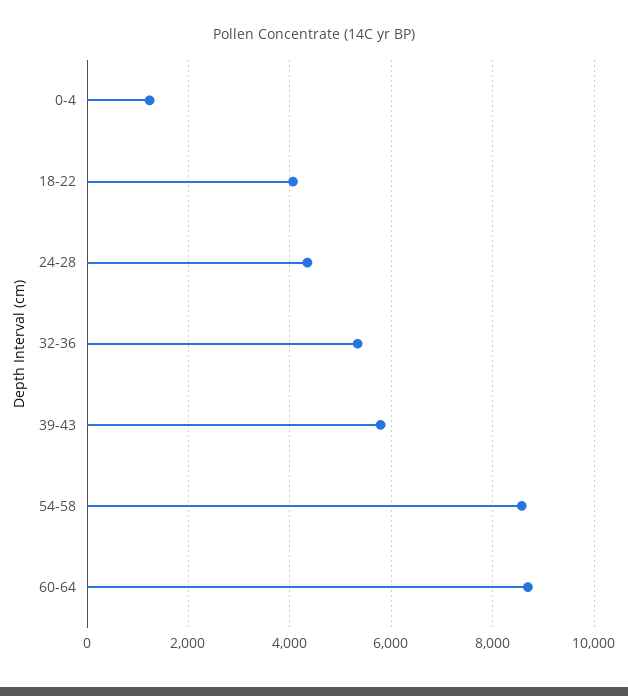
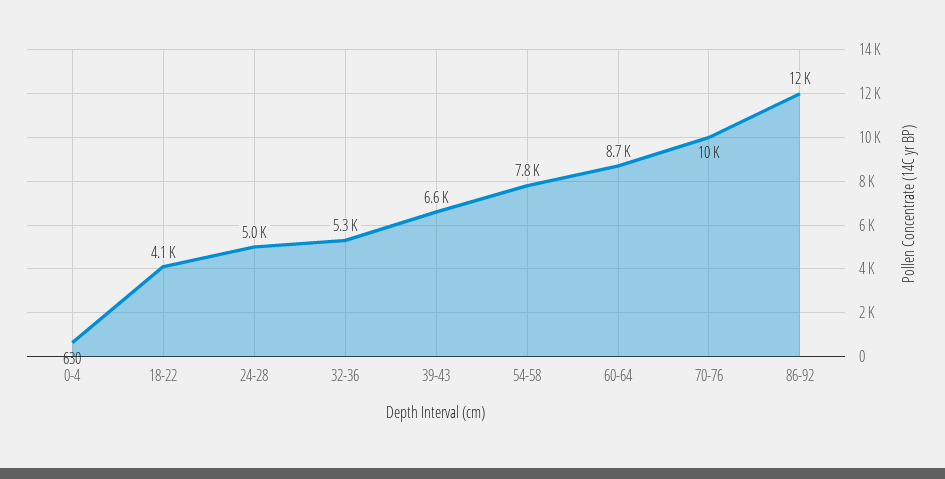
0-4: 1200 -> 630
24-28: 4400 -> 5000
39-43: 5800 -> 6600
54-58: 8600 -> 7800
70-76: none -> 10000
86-92: none -> 12000

